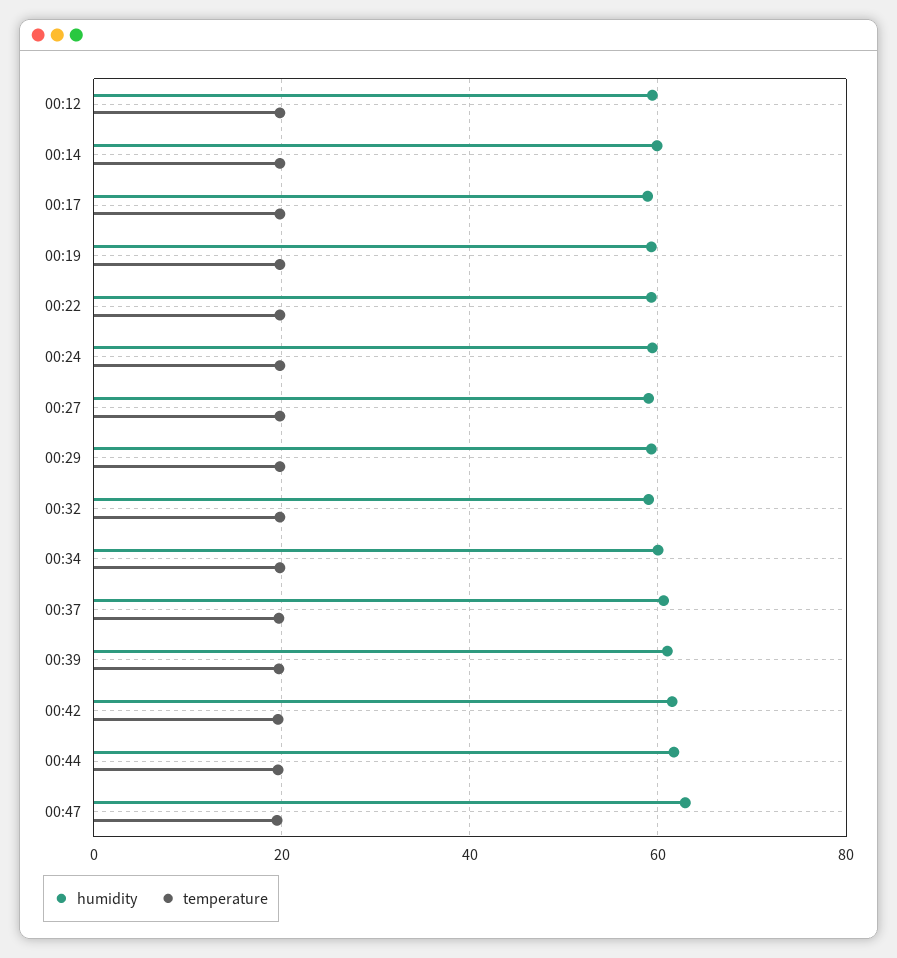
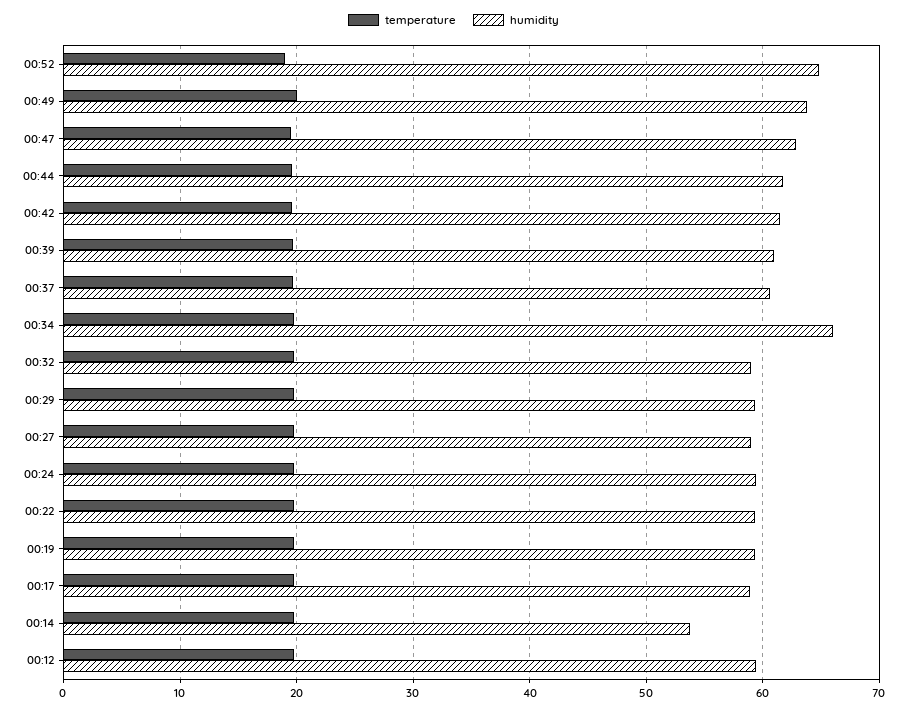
humidity, 00:14: 60 -> 54
humidity, 00:34: 60 -> 66
temperature, 00:52: none -> 19
humidity, 00:52: none -> 65
temperature, 00:49: none -> 20
humidity, 00:49: none -> 64

